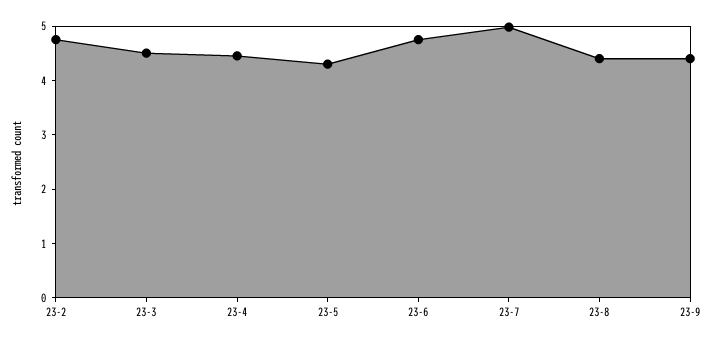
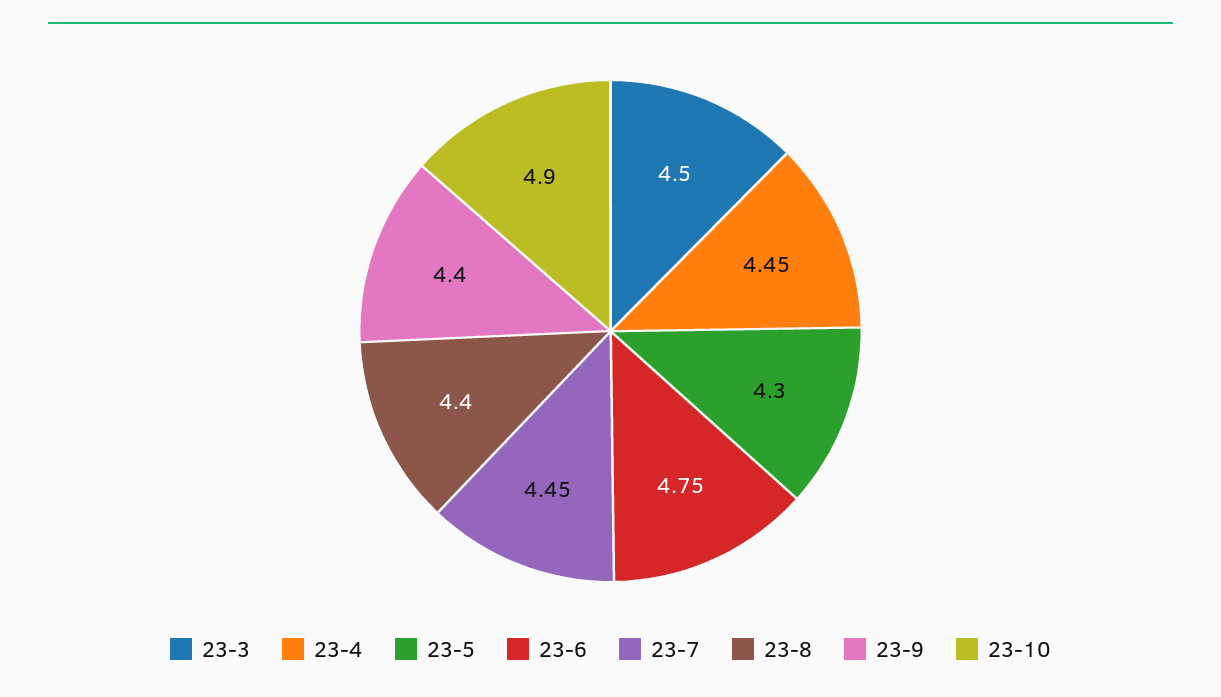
23-2: 4.8 -> none
23-7: 5 -> 4.45
23-10: none -> 4.9

